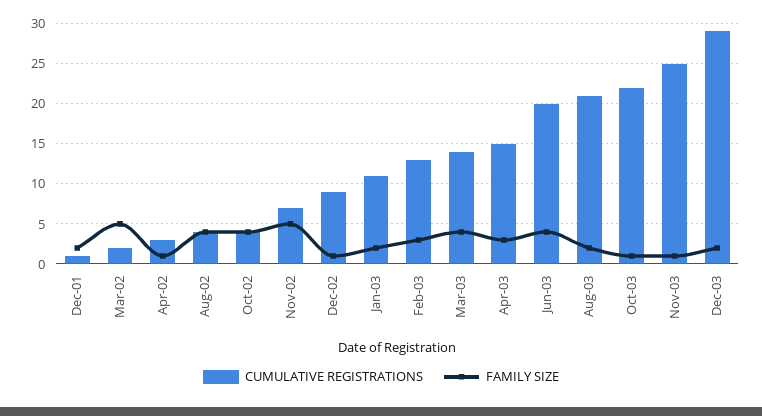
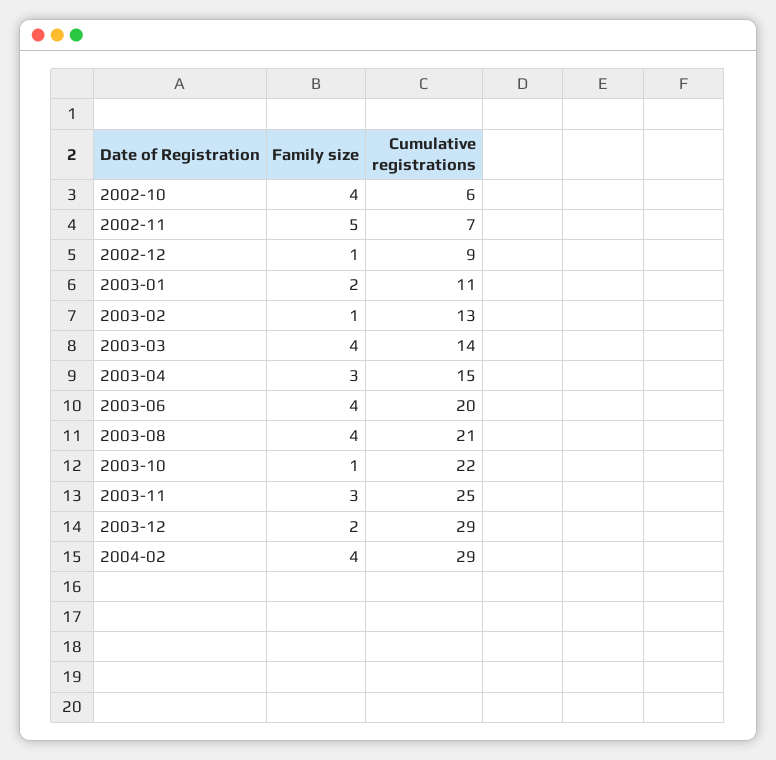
CUMULATIVE REGISTRATIONS, Dec-01: 1 -> none
FAMILY SIZE, Dec-01: 2 -> none
CUMULATIVE REGISTRATIONS, Mar-02: 2 -> none
FAMILY SIZE, Mar-02: 5 -> none
CUMULATIVE REGISTRATIONS, Apr-02: 3 -> none
FAMILY SIZE, Apr-02: 1 -> none
CUMULATIVE REGISTRATIONS, Aug-02: 4 -> none
FAMILY SIZE, Aug-02: 4 -> none
CUMULATIVE REGISTRATIONS, Oct-02: 4 -> 6
FAMILY SIZE, Feb-03: 3 -> 1
FAMILY SIZE, Aug-03: 2 -> 4
FAMILY SIZE, Nov-03: 1 -> 3
FAMILY SIZE, 2004-02: none -> 4
CUMULATIVE REGISTRATIONS, 2004-02: none -> 29

